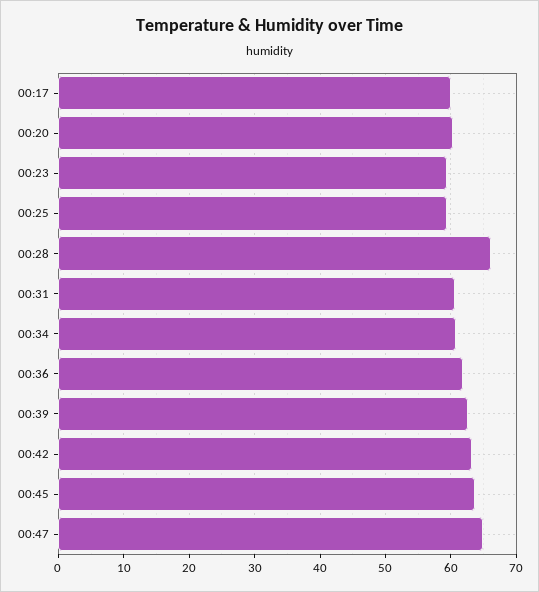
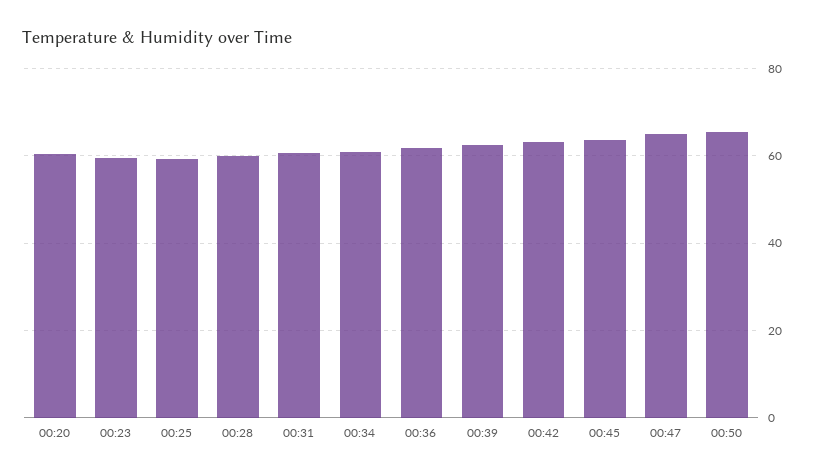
00:17: 60 -> none
00:28: 66 -> 60
00:50: none -> 66

